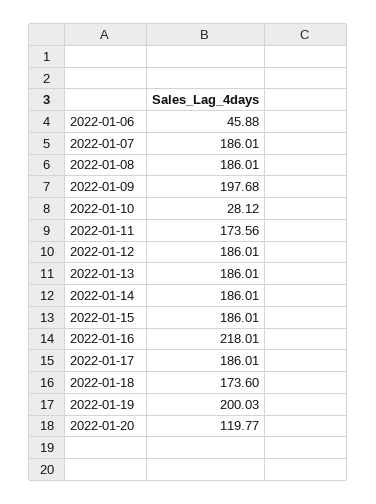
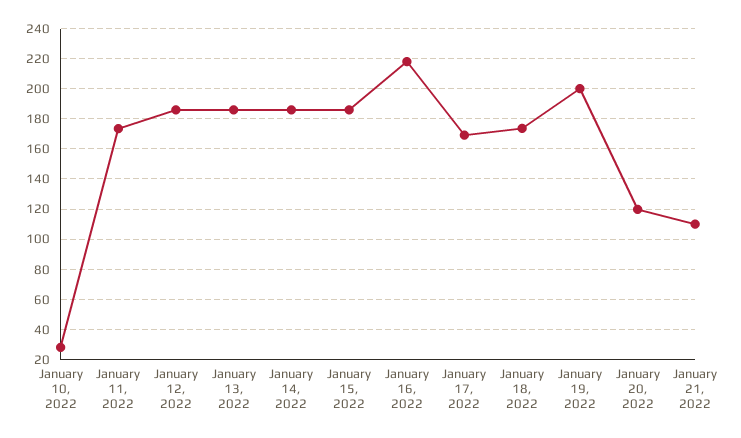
2022-01-06: 45.88 -> none
2022-01-07: 186.01 -> none
2022-01-08: 186.01 -> none
2022-01-09: 197.68 -> none
2022-01-17: 186.01 -> 170
January 21, 2022: none -> 110

